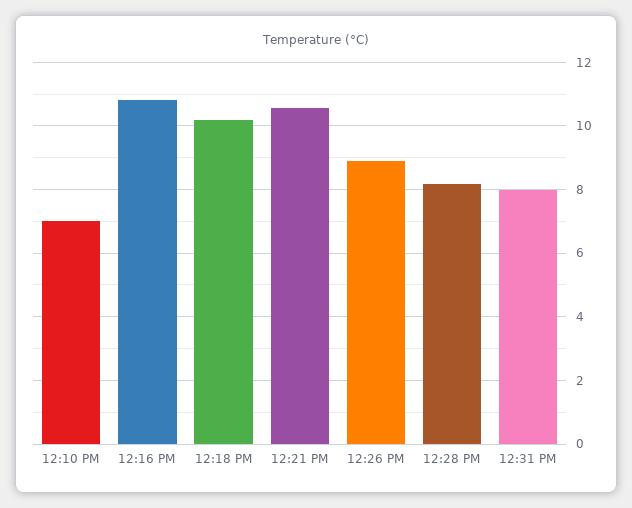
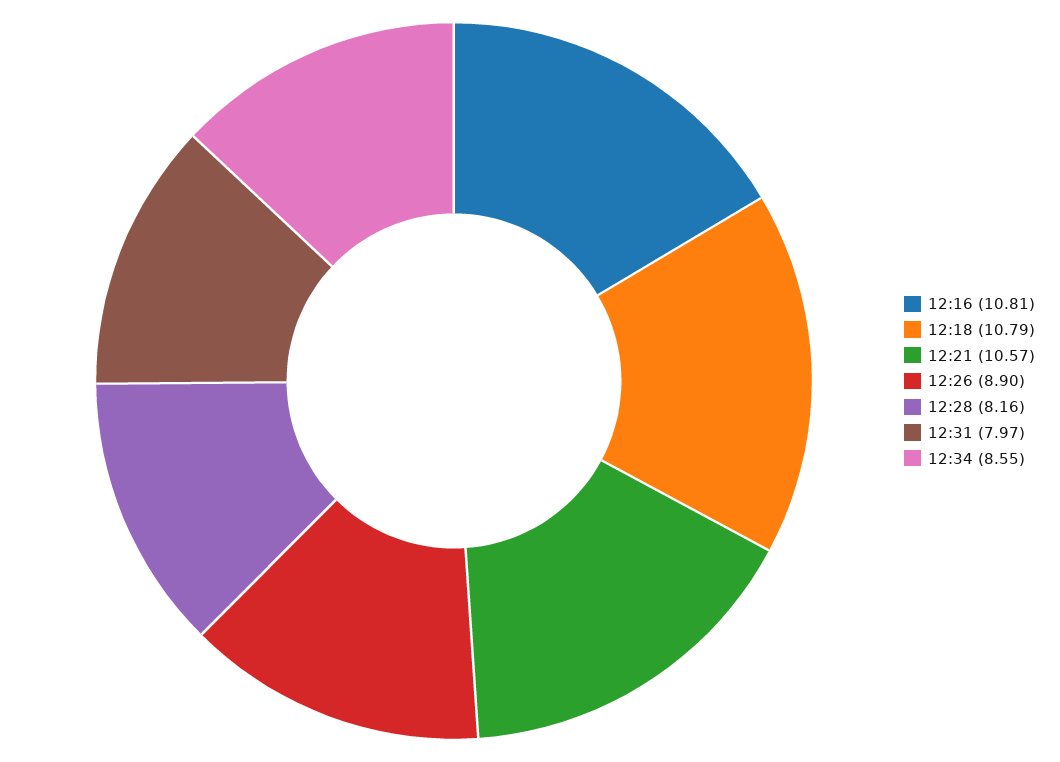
12:10 PM: 7 -> none
12:18 PM: 10.2 -> 10.79
12:34: none -> 8.55

